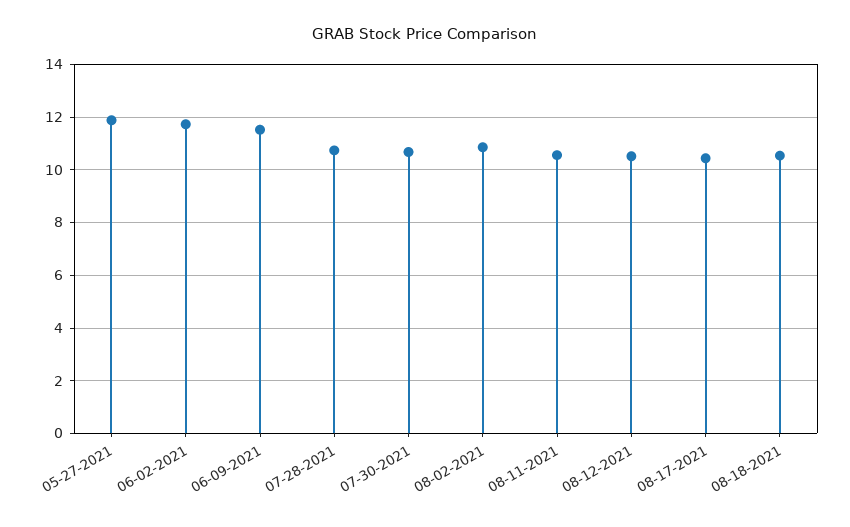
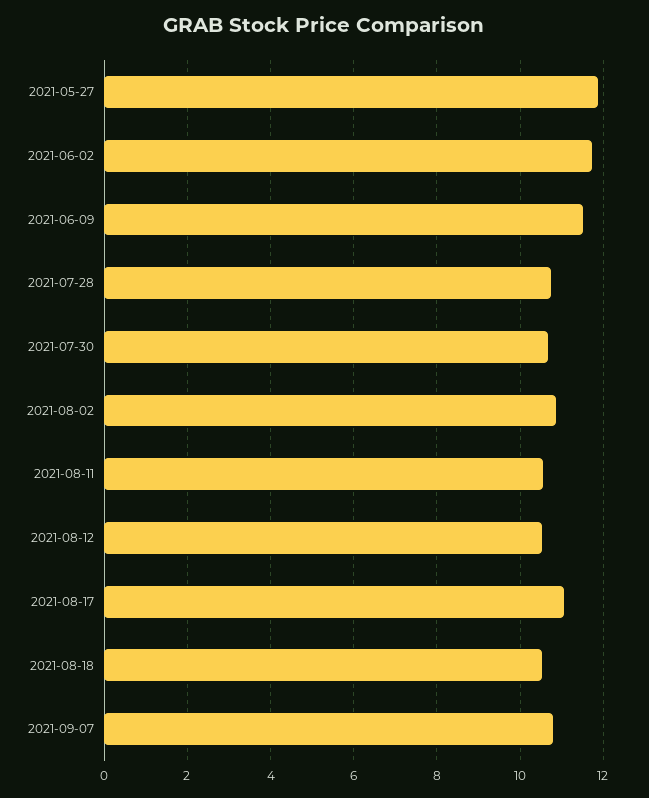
08-17-2021: 10.5 -> 11
2021-09-07: none -> 10.8

